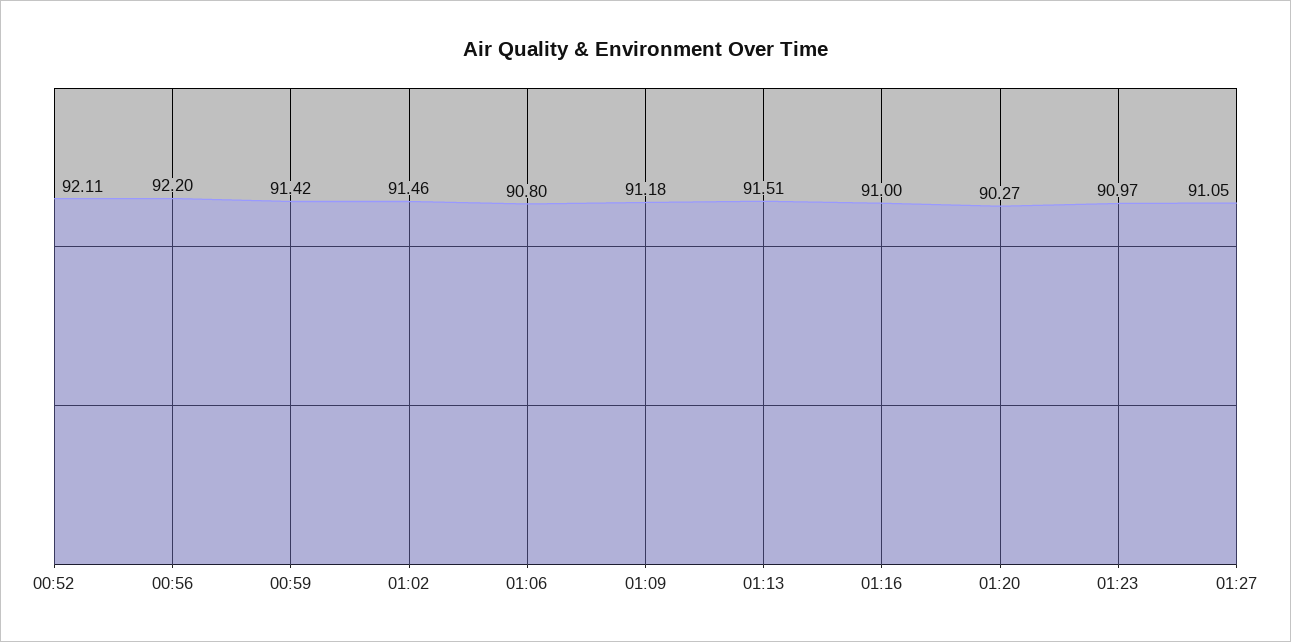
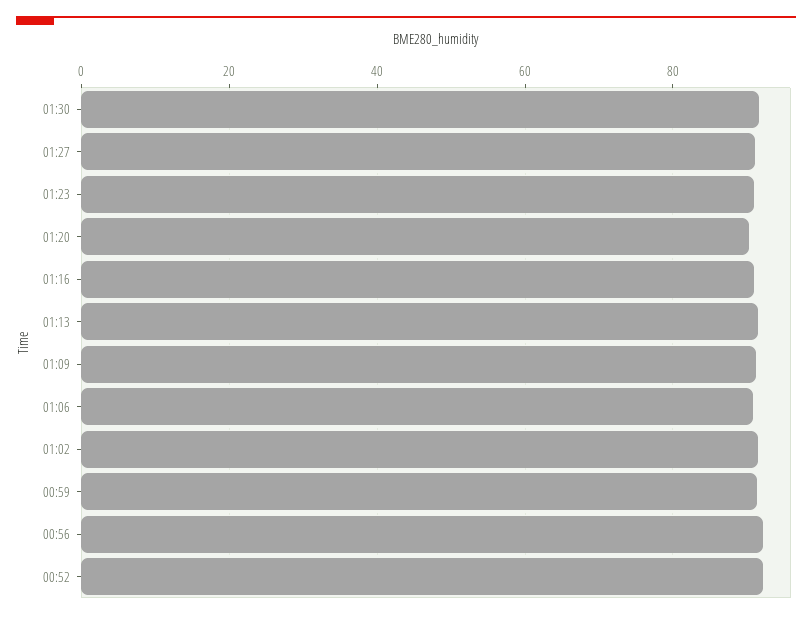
01:30: none -> 92

